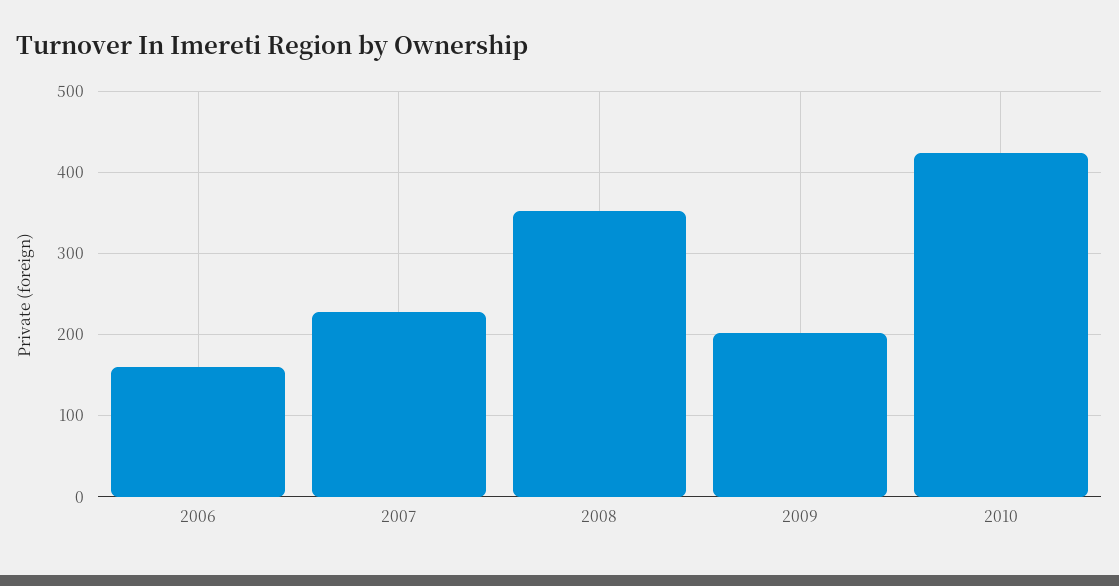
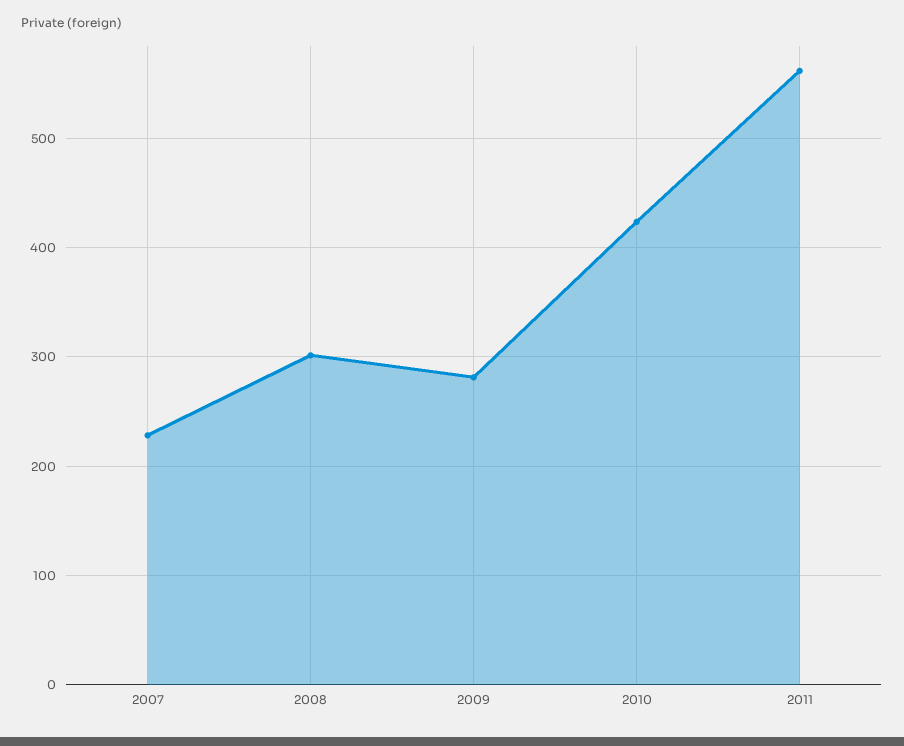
2006: 160 -> none
2008: 350 -> 300
2009: 200 -> 280
2011: none -> 560

